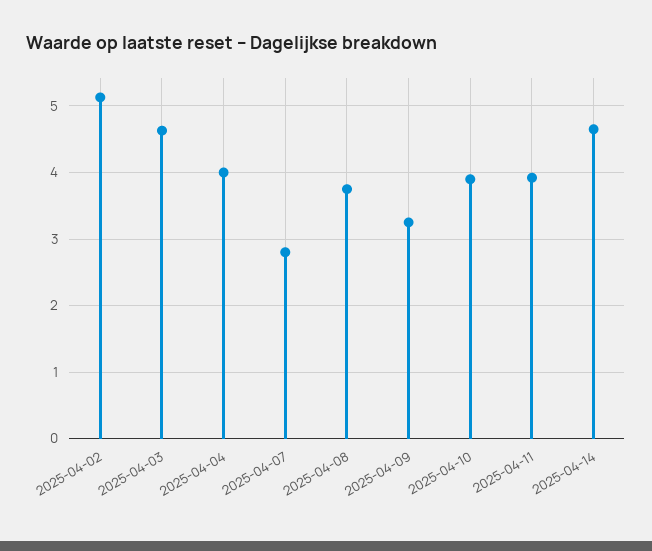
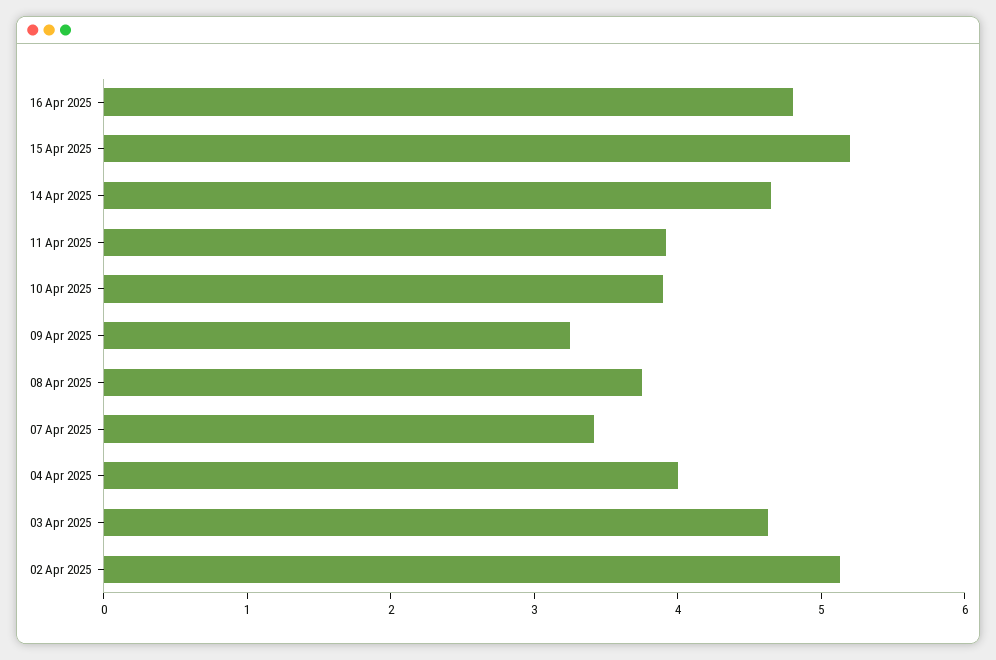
2025-04-07: 2.8 -> 3.4
16 Apr 2025: none -> 4.8
15 Apr 2025: none -> 5.2

